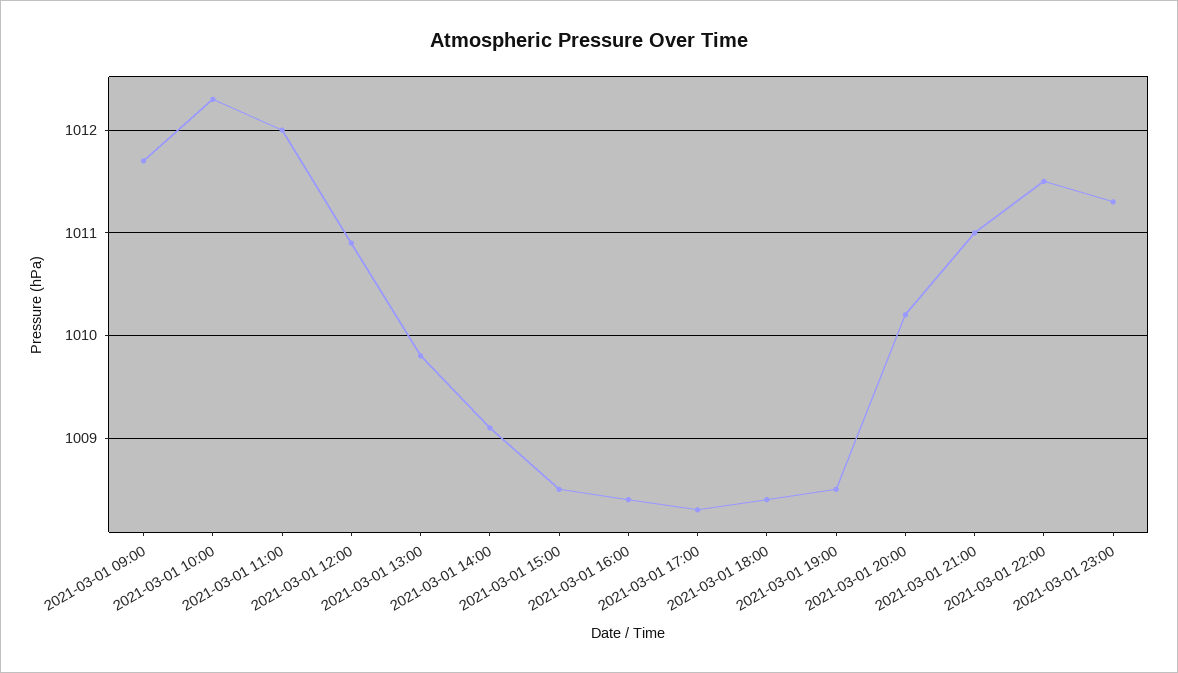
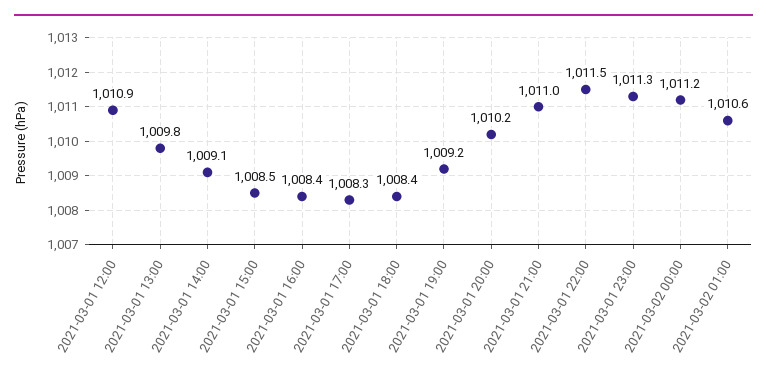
2021-03-01 09:00: 1011.7 -> none
2021-03-01 10:00: 1012.3 -> none
2021-03-01 11:00: 1012 -> none
2021-03-01 19:00: 1008.5 -> 1009.2
2021-03-02 00:00: none -> 1011.2
2021-03-02 01:00: none -> 1010.6

